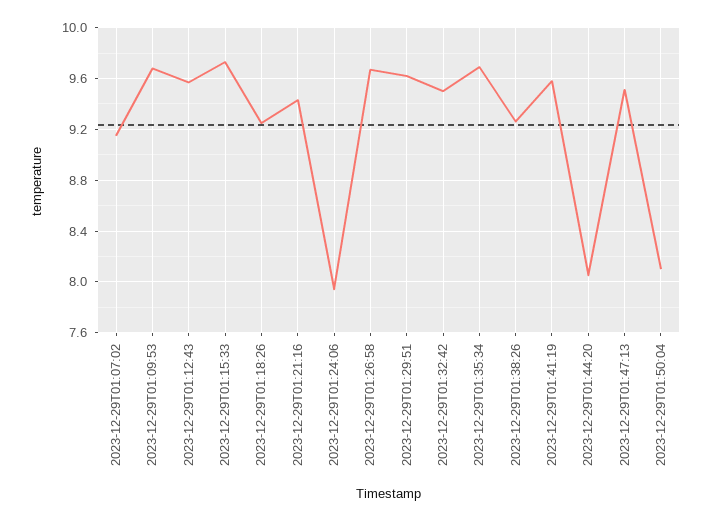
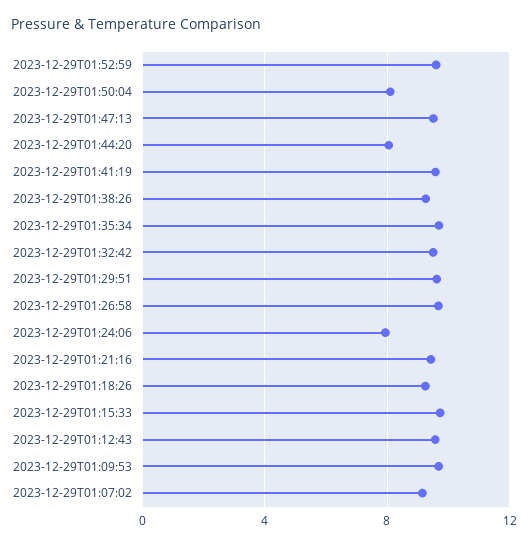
2023-12-29T01:52:59: none -> 9.5

